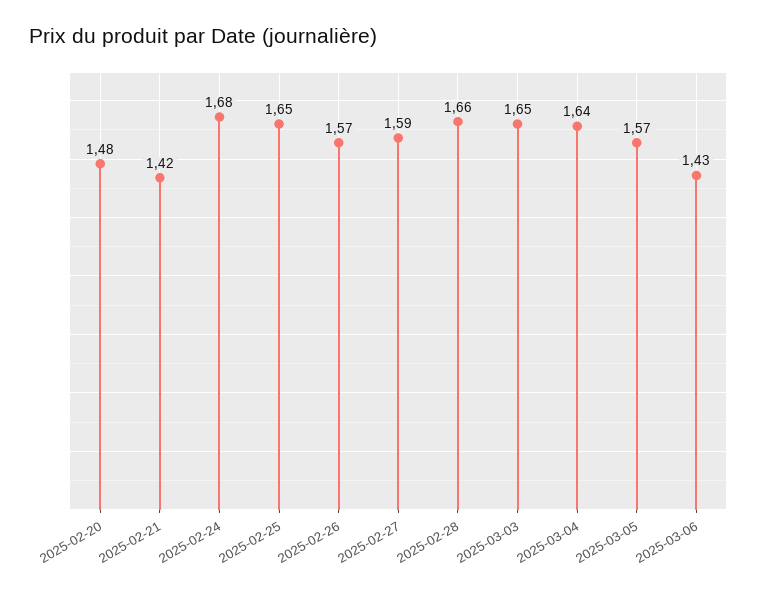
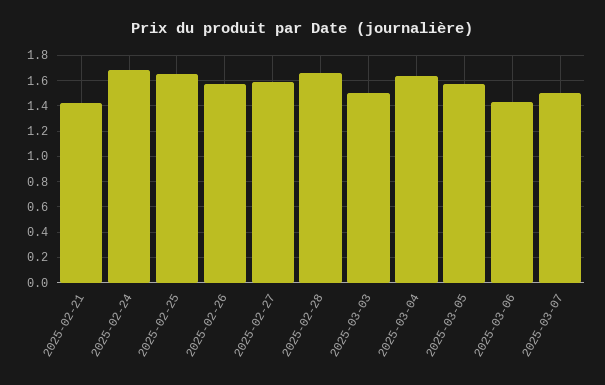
2025-02-20: 1.48 -> none
2025-03-03: 1.65 -> 1.5
2025-03-07: none -> 1.5

